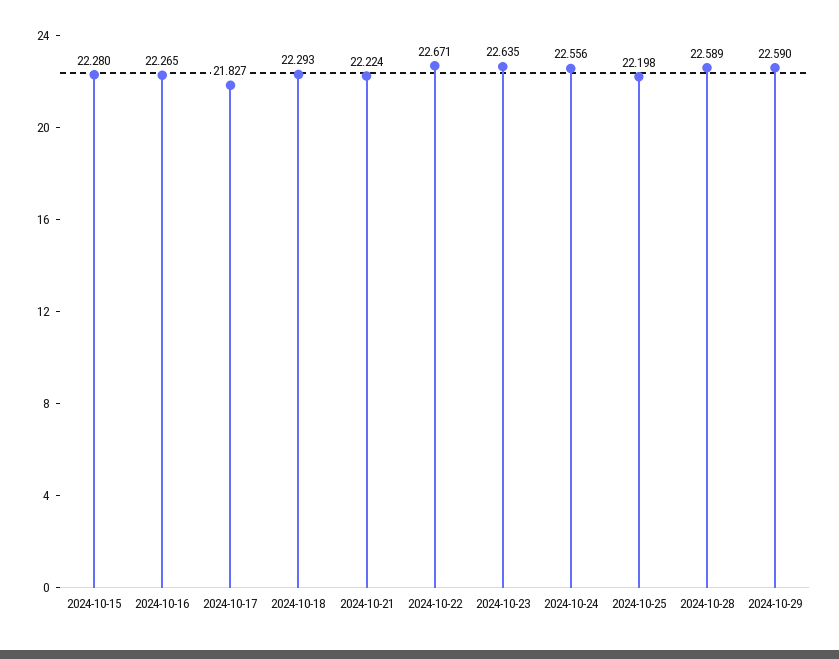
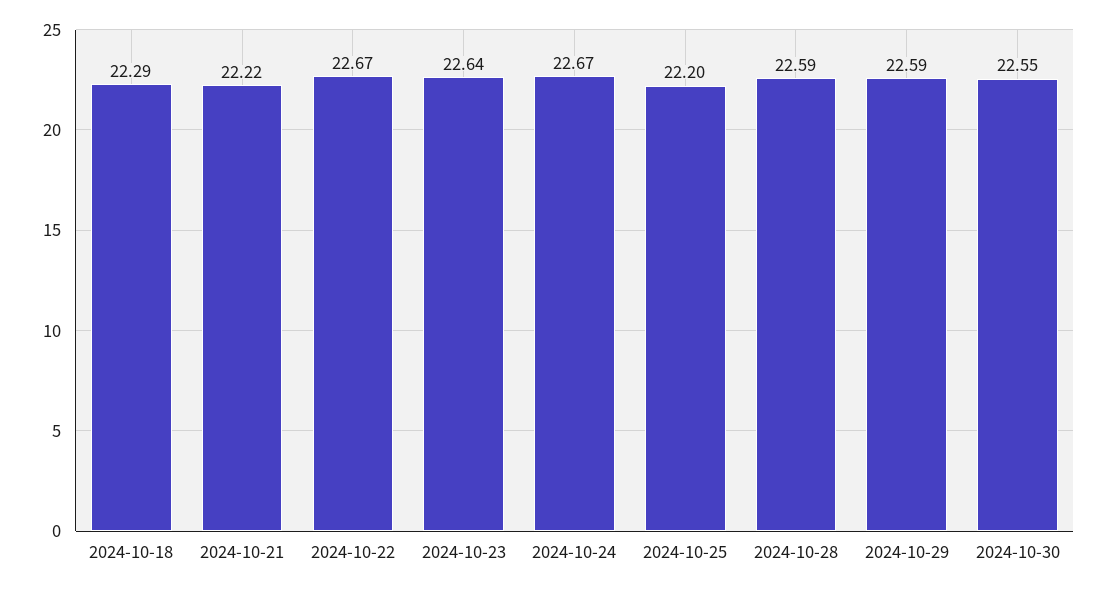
2024-10-15: 22.28 -> none
2024-10-16: 22.265 -> none
2024-10-17: 21.827 -> none
2024-10-24: 22.556 -> 22.67
2024-10-30: none -> 22.55

